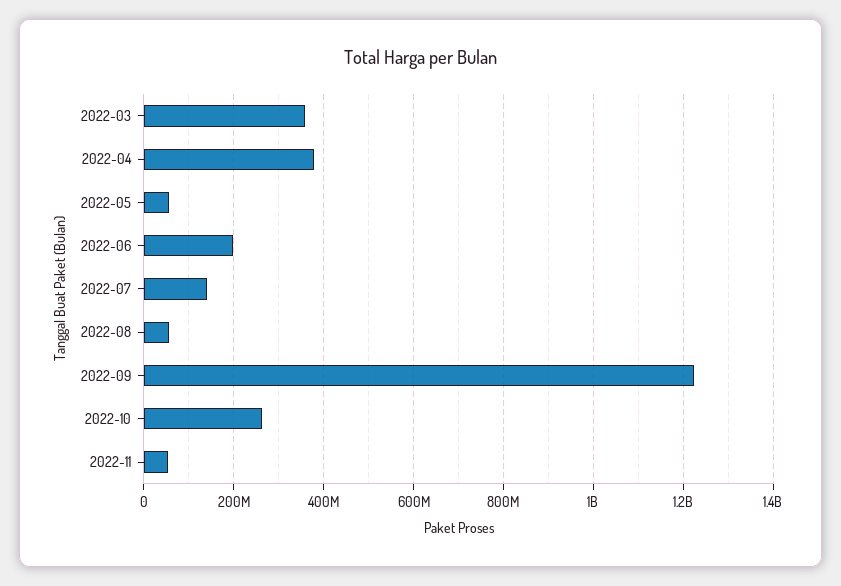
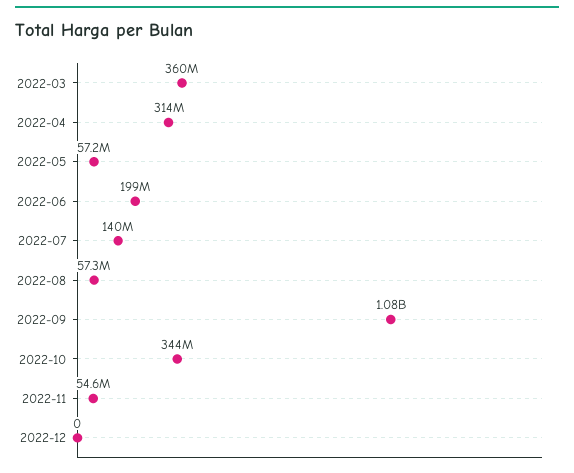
2022-04: 380000000 -> 314000000
2022-09: 1220000000 -> 1080000000
2022-10: 260000000 -> 344000000
2022-12: none -> 0

